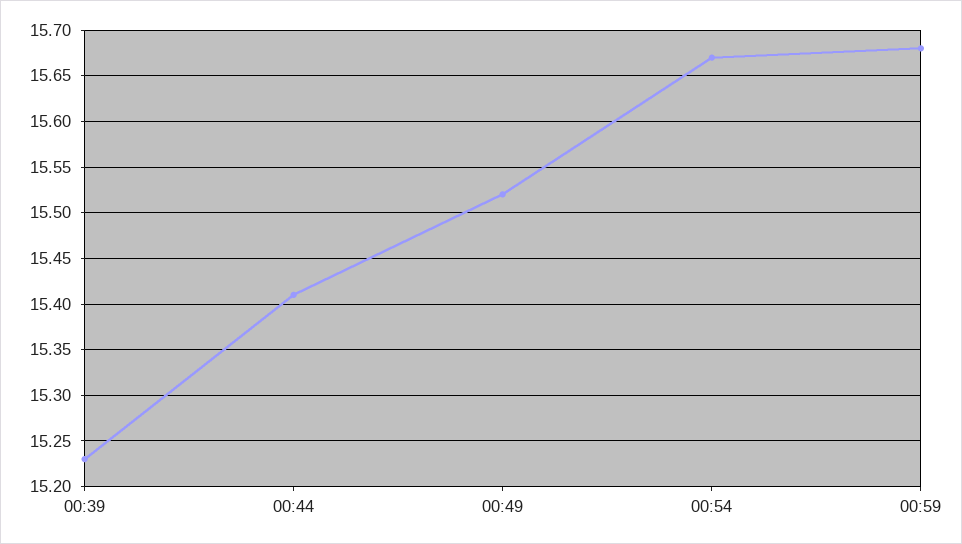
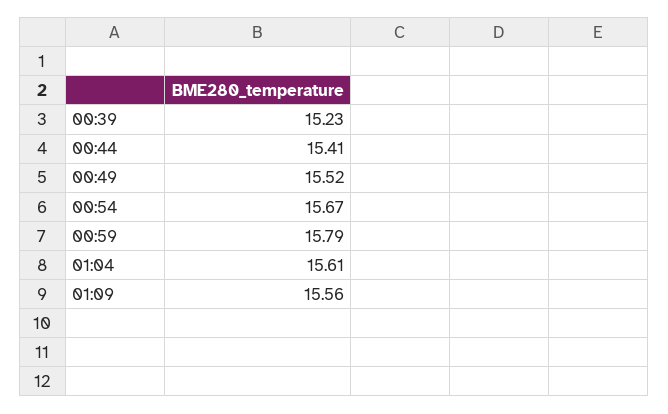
00:59: 15.68 -> 15.79
01:04: none -> 15.61
01:09: none -> 15.56

